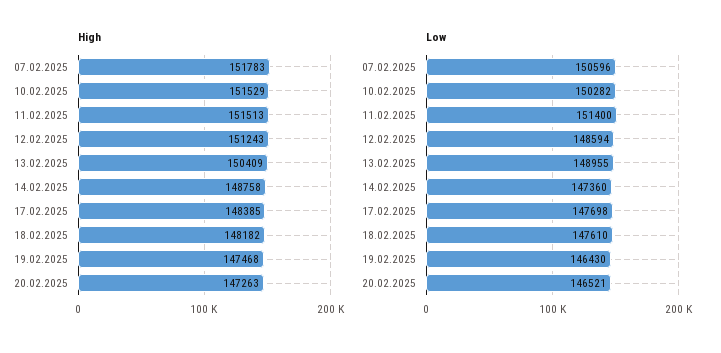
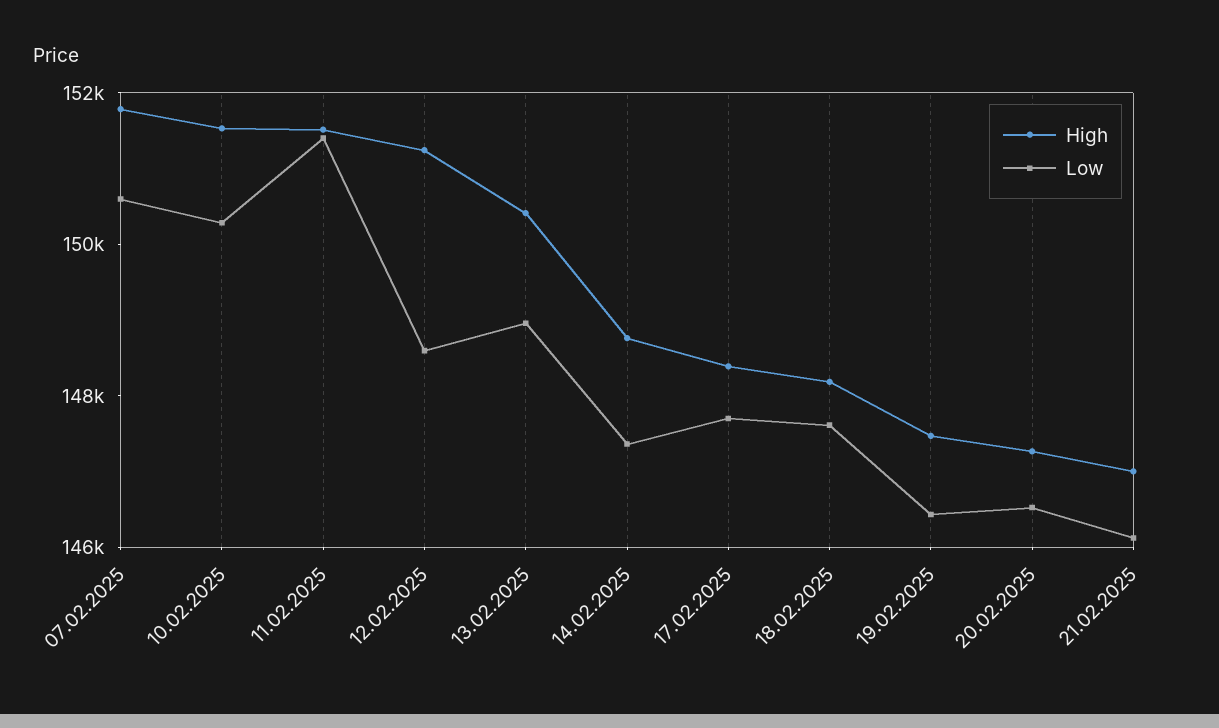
High, 21.02.2025: none -> 147000
Low, 21.02.2025: none -> 146000

